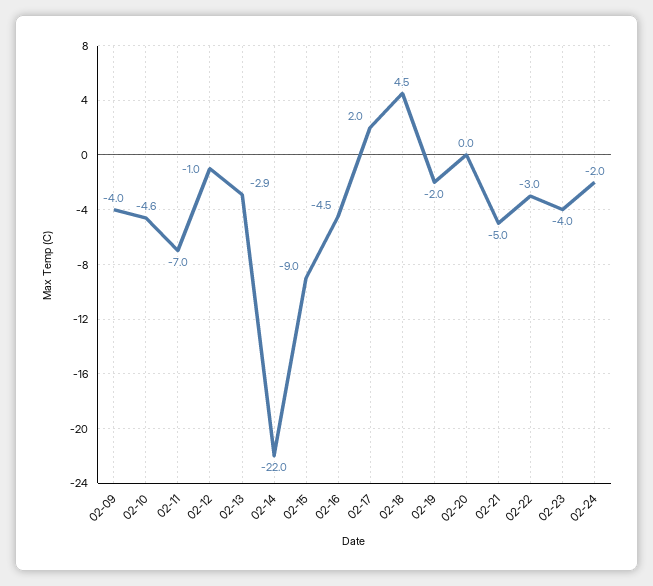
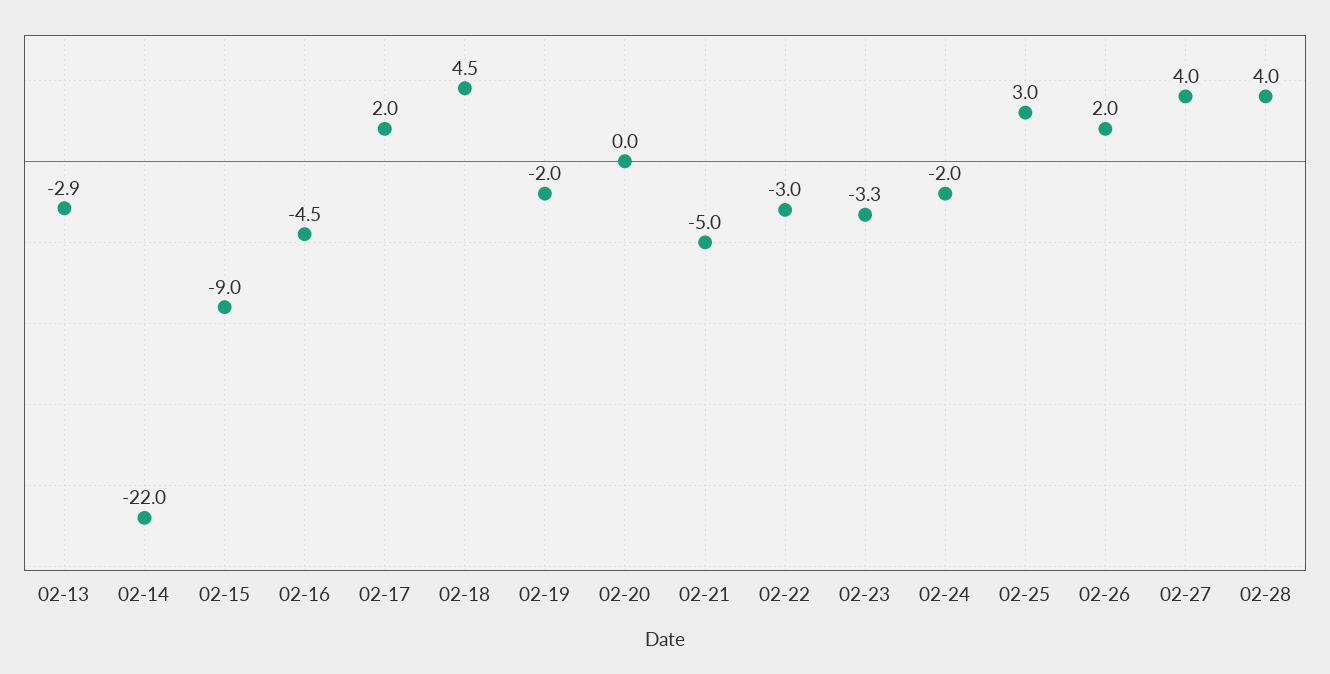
02-09: -4 -> none
02-10: -4.6 -> none
02-11: -7 -> none
02-12: -1 -> none
02-23: -4 -> -3.3
02-25: none -> 3
02-26: none -> 2
02-27: none -> 4
02-28: none -> 4

